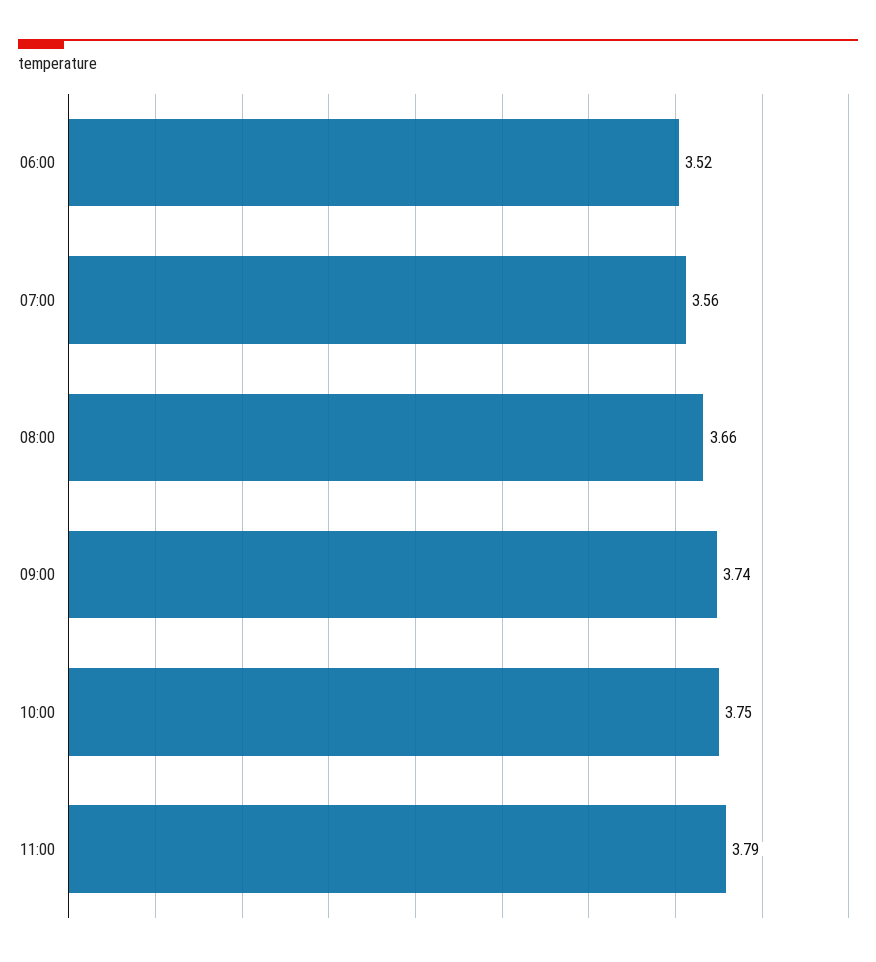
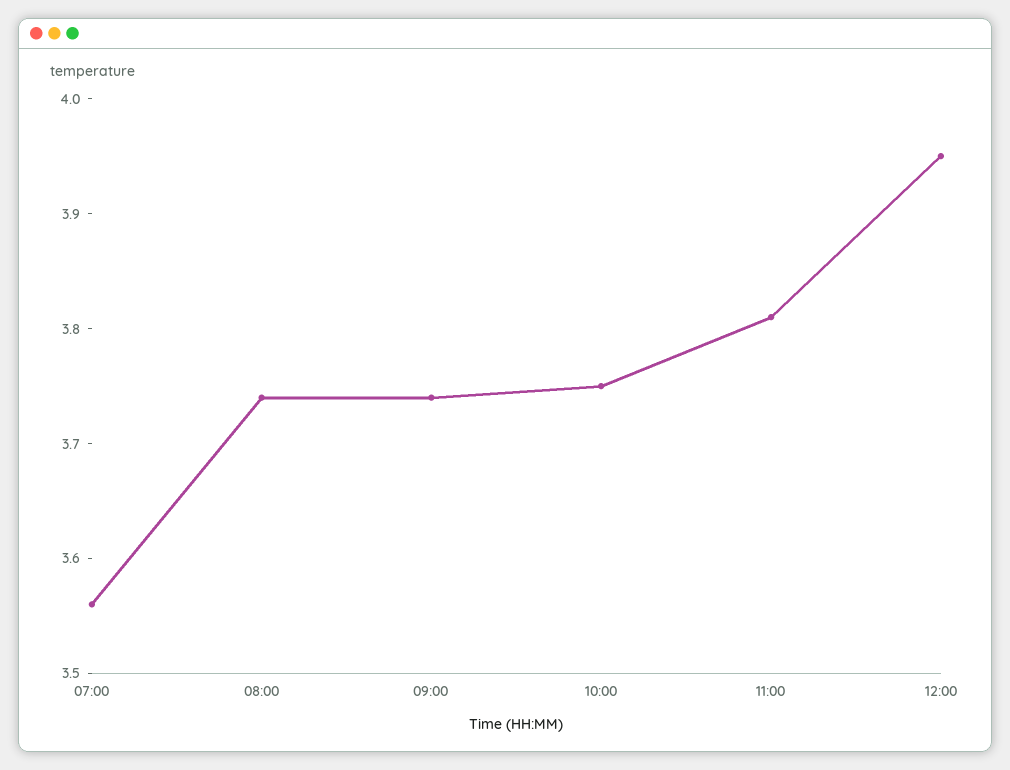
06:00: 3.52 -> none
08:00: 3.66 -> 3.74
11:00: 3.79 -> 3.81
12:00: none -> 3.95

